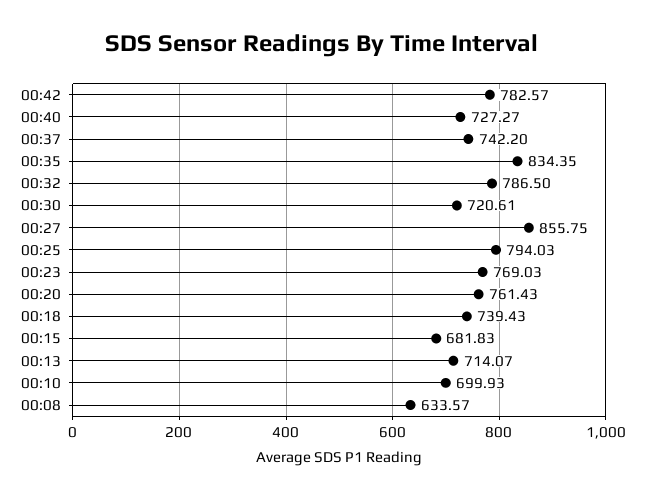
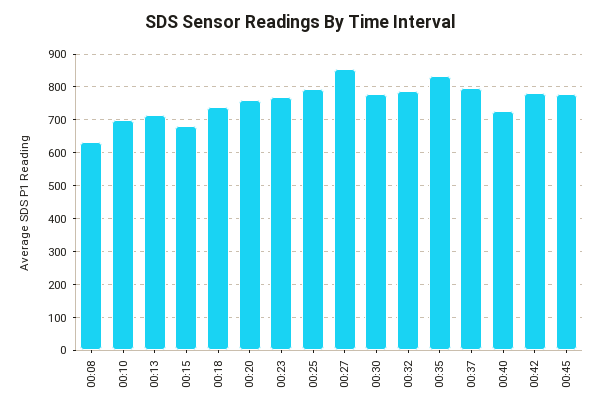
00:37: 742.2 -> 800
00:30: 720.61 -> 780
00:45: none -> 780

